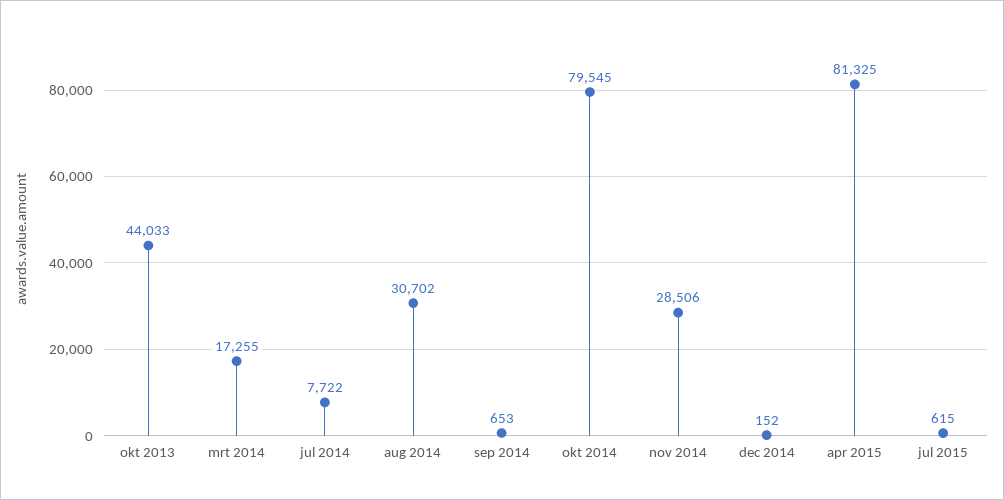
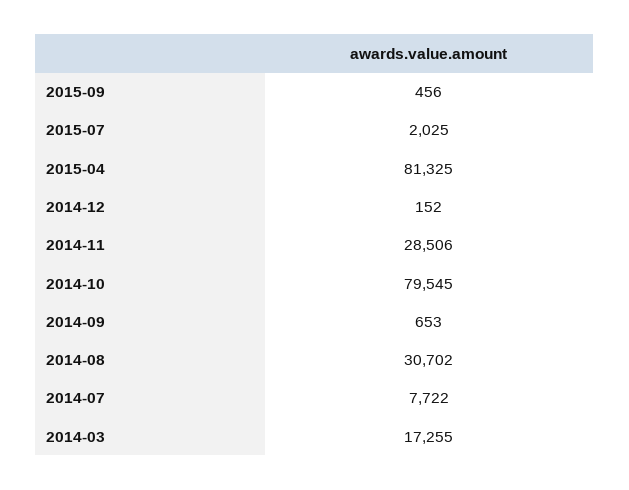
okt 2013: 44033 -> none
jul 2015: 615 -> 2025
2015-09: none -> 456

